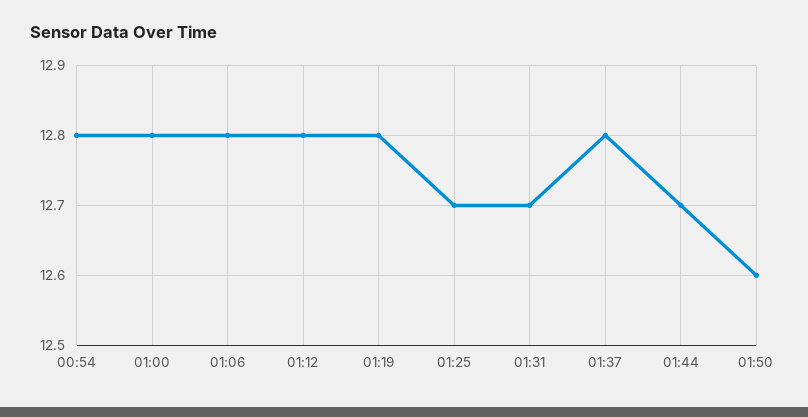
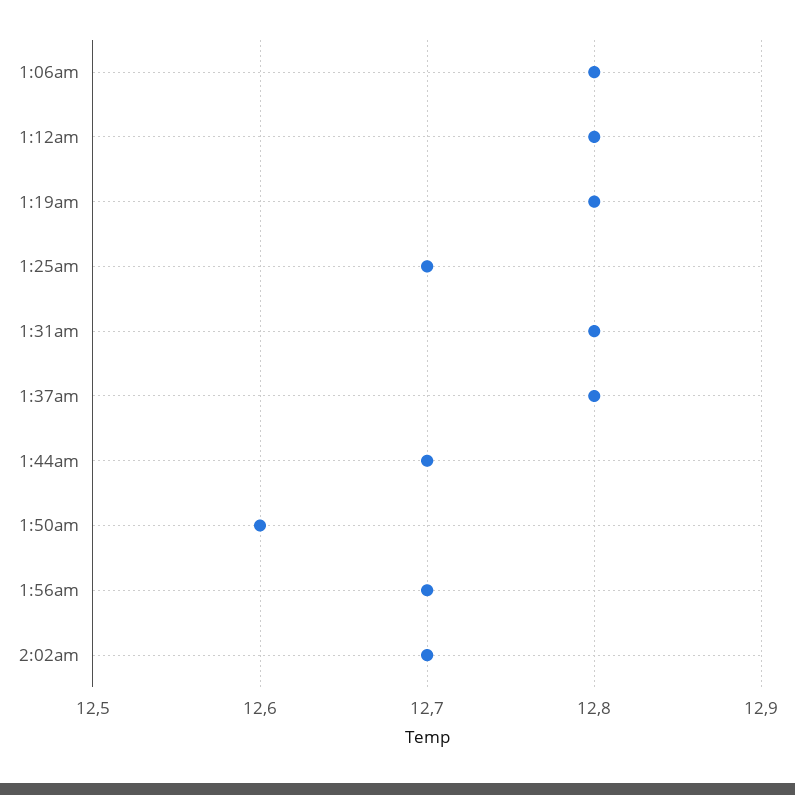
00:54: 12.8 -> none
01:00: 12.8 -> none
01:31: 12.7 -> 12.8
1:56am: none -> 12.7
2:02am: none -> 12.7

